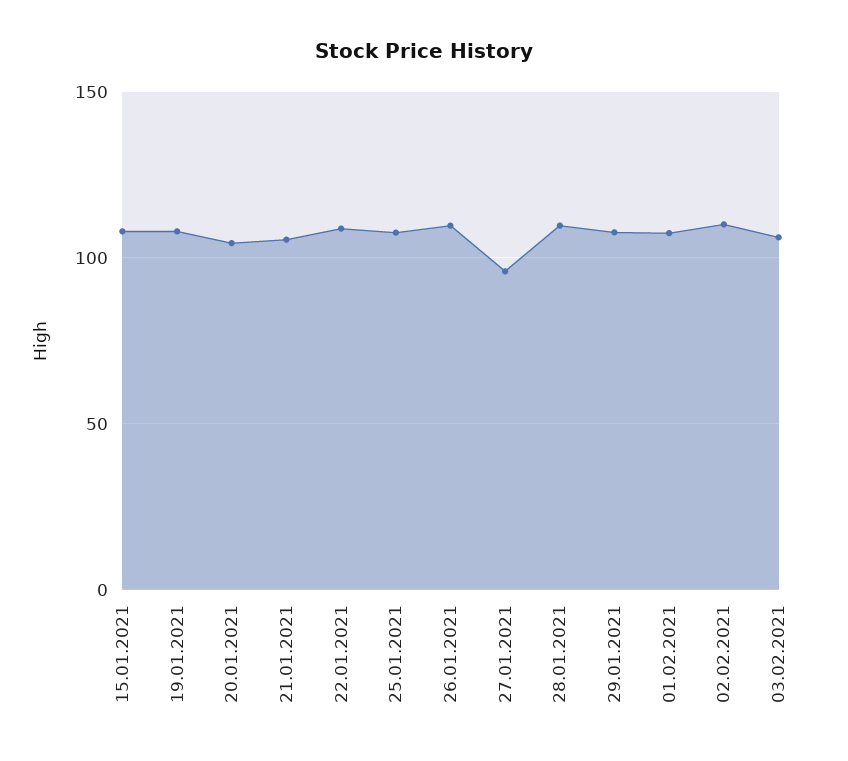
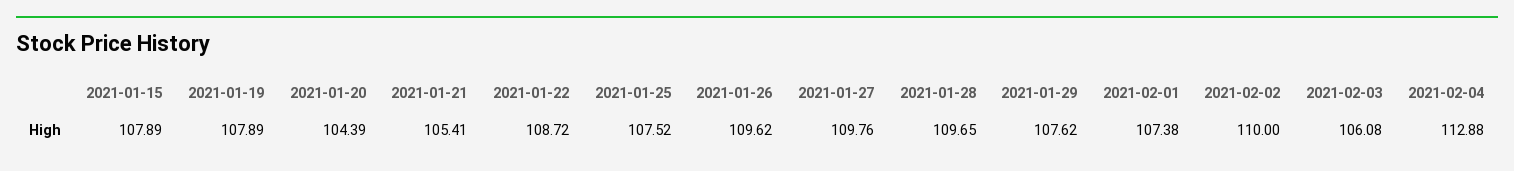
27.01.2021: 95 -> 109.76
2021-02-04: none -> 112.88

